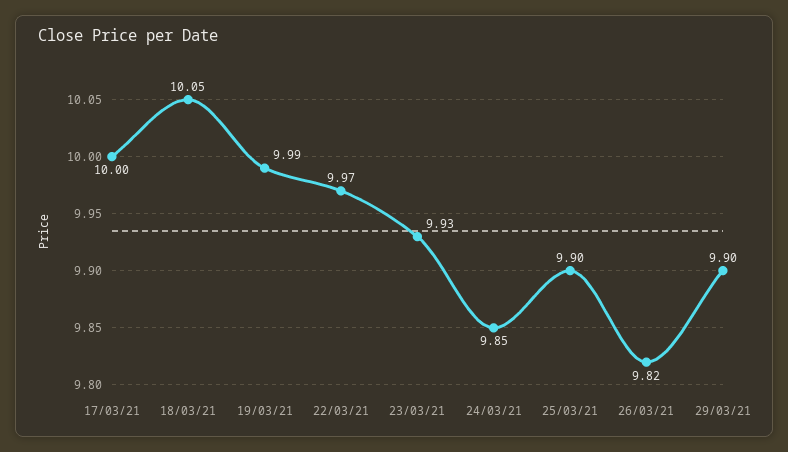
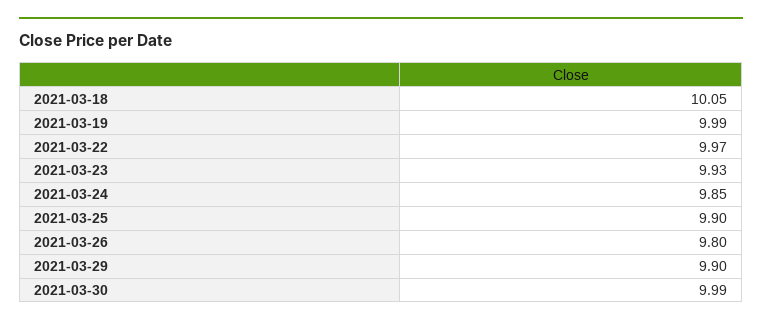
17/03/21: 10 -> none
26/03/21: 9.82 -> 9.8
2021-03-30: none -> 9.99

